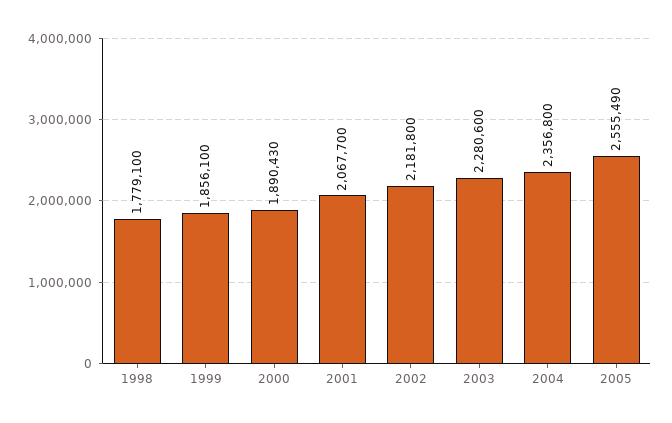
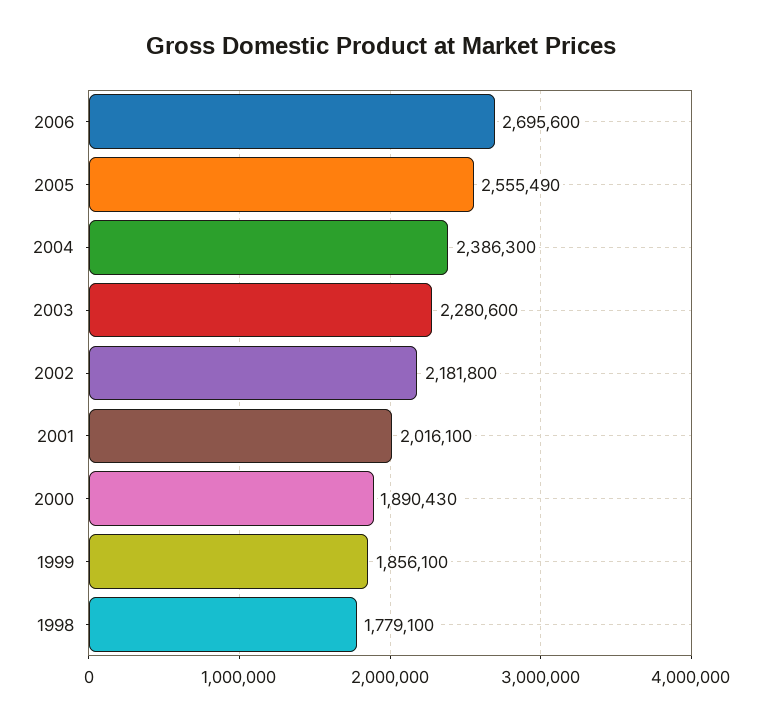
2001: 2067700 -> 2016100
2004: 2356800 -> 2386300
2006: none -> 2695600

